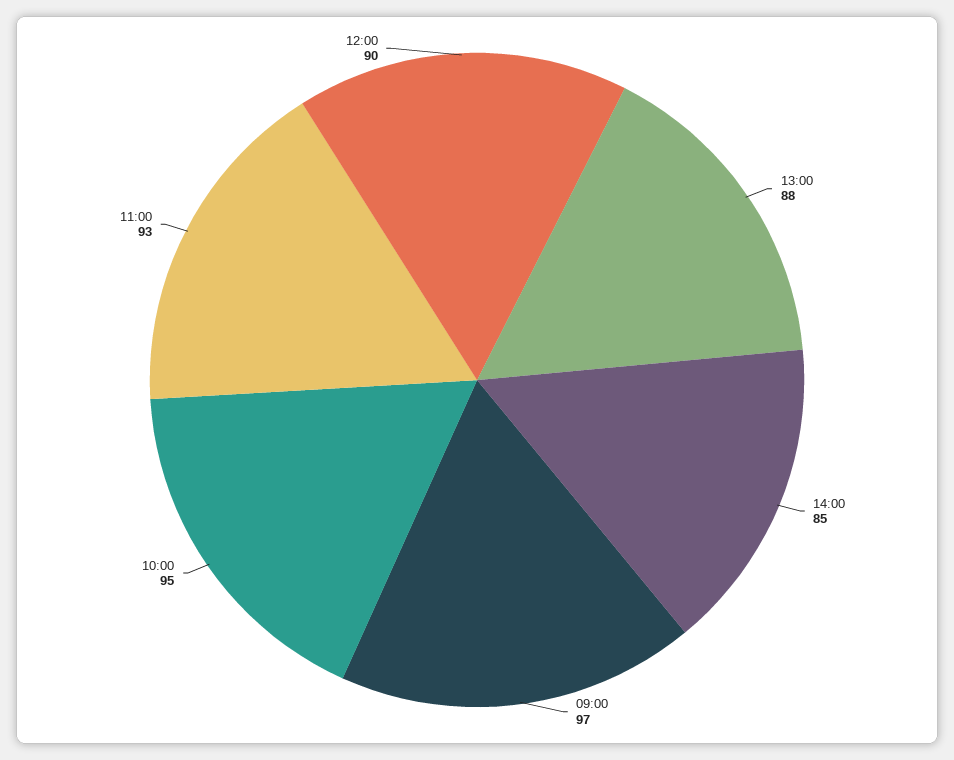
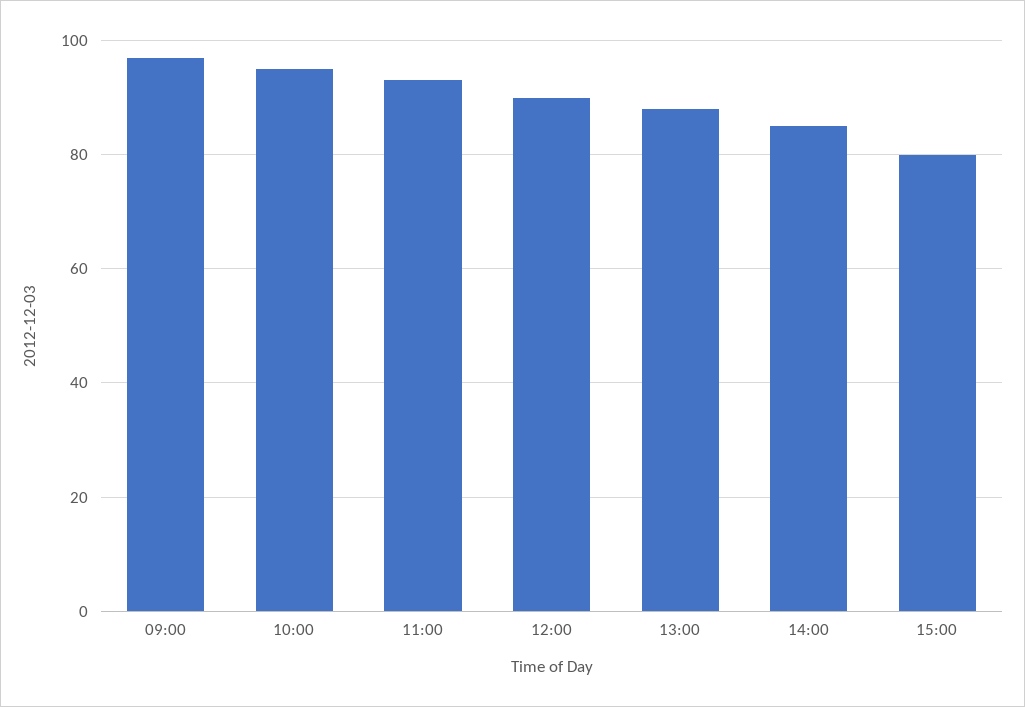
15:00: none -> 80

